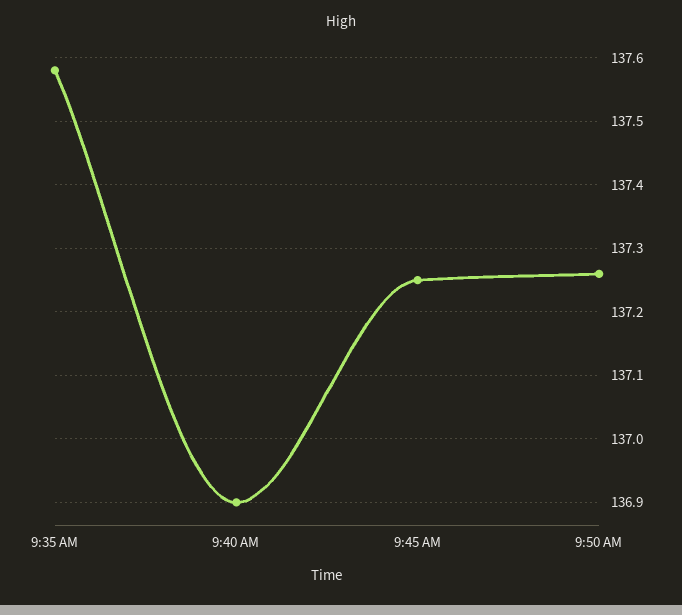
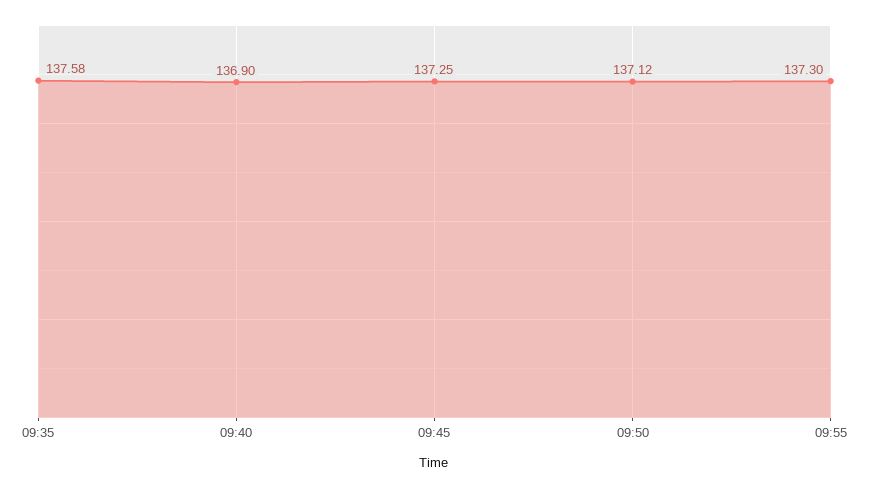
9:50 AM: 137.26 -> 137.12
09:55: none -> 137.3

